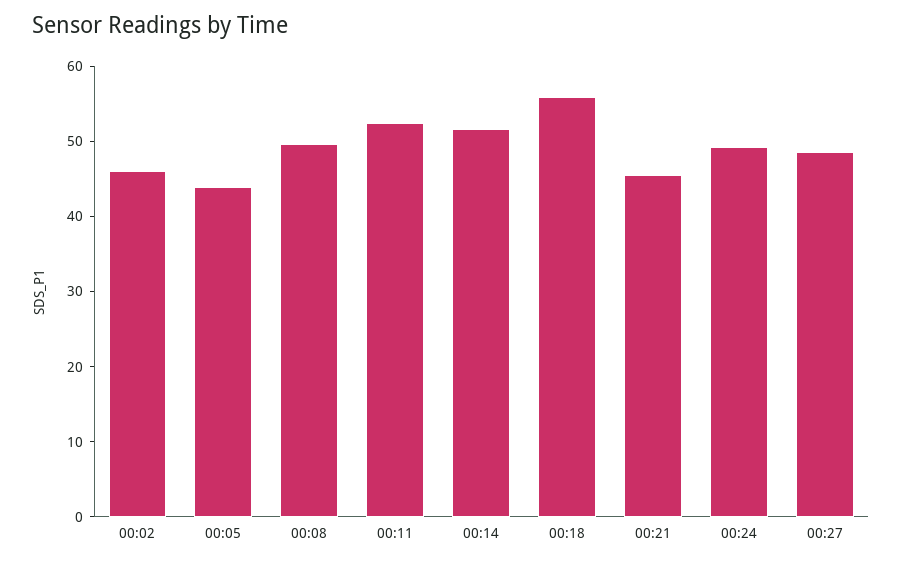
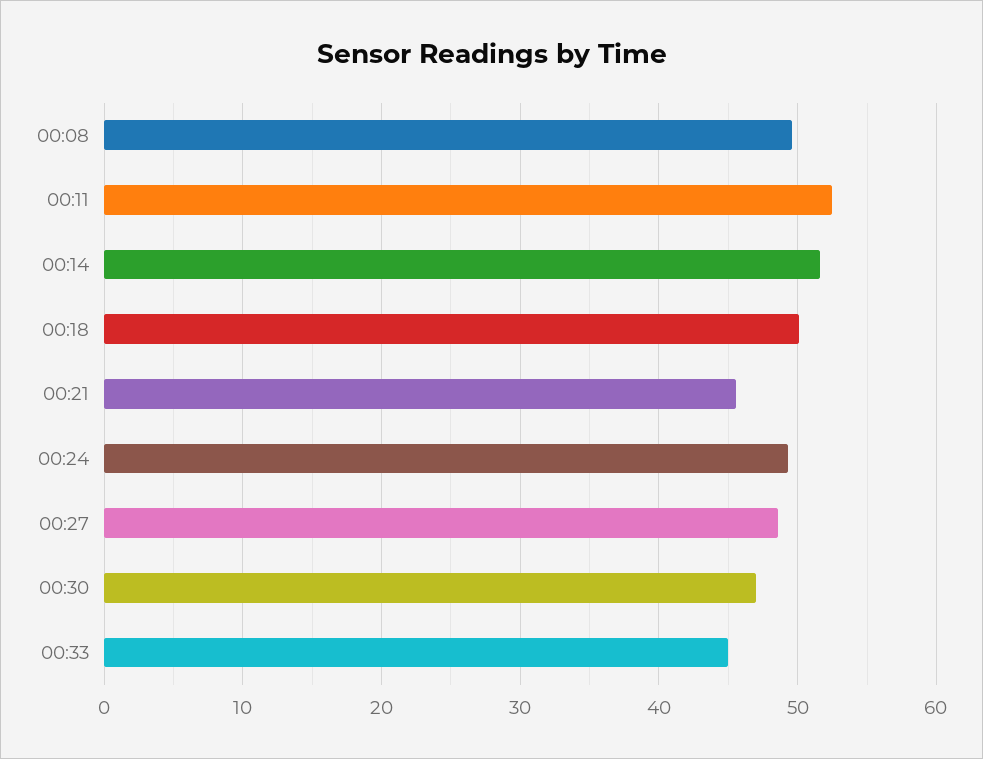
00:02: 46 -> none
00:05: 44 -> none
00:18: 56 -> 50
00:30: none -> 47
00:33: none -> 45

